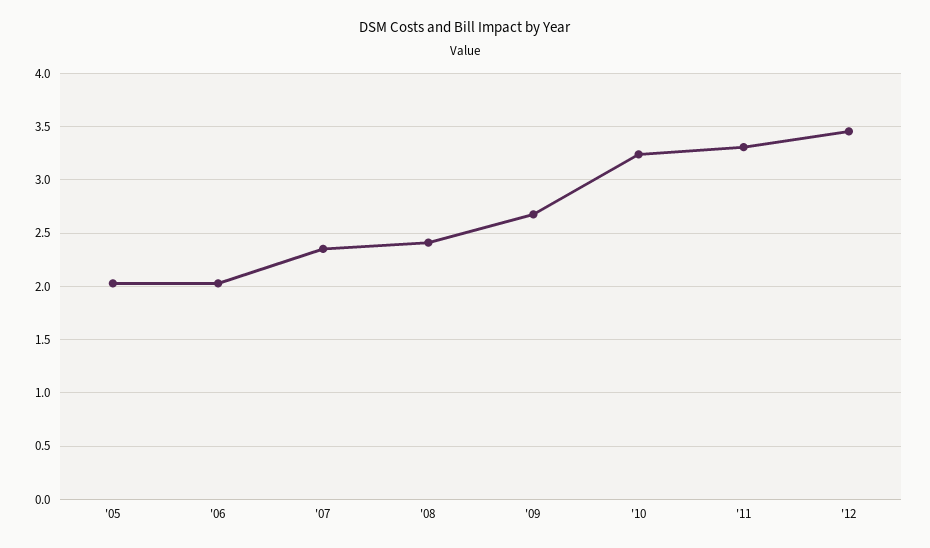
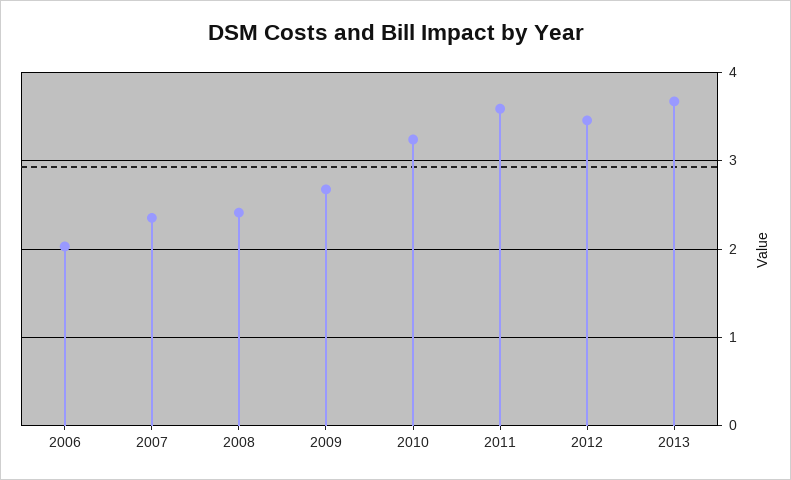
'05: 2 -> none
'11: 3.3 -> 3.6
2013: none -> 3.7

